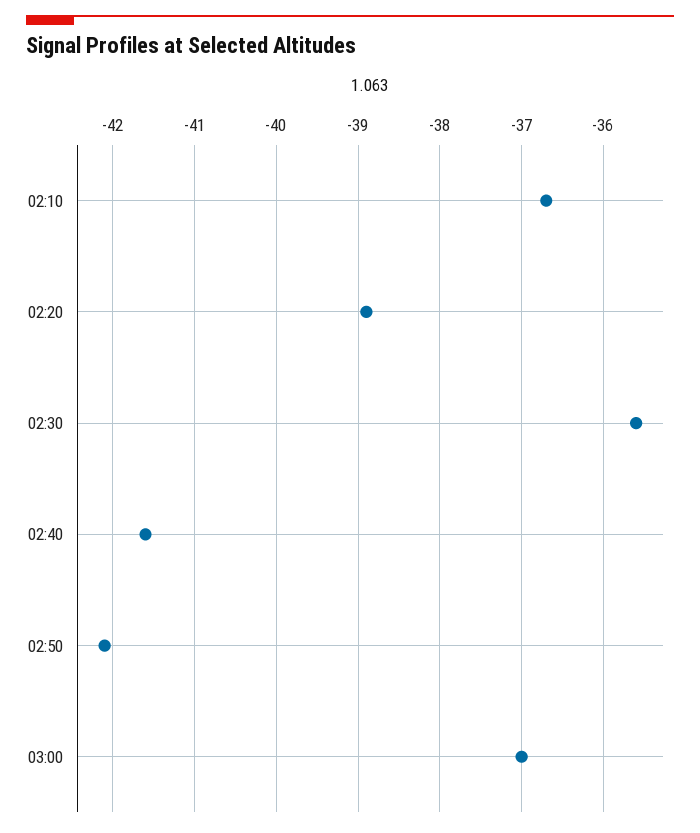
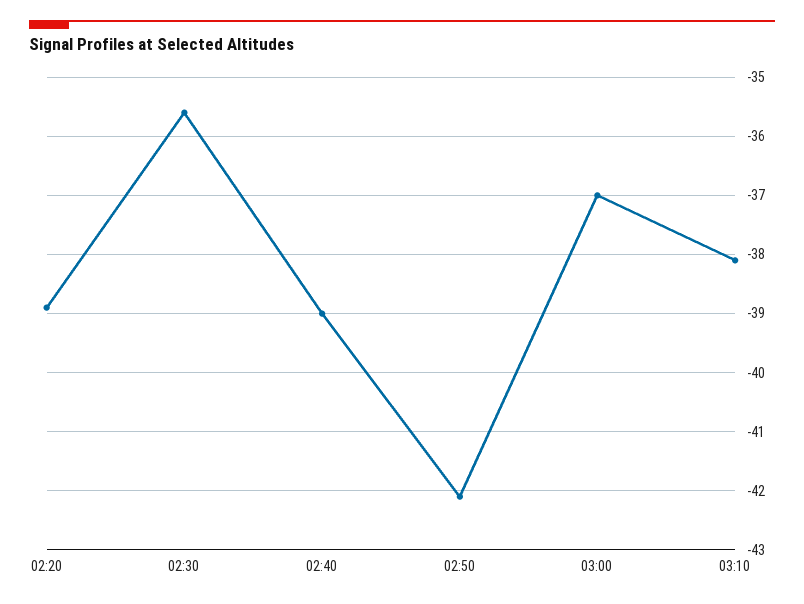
02:10: -36.7 -> none
02:40: -41.6 -> -39
03:10: none -> -38

